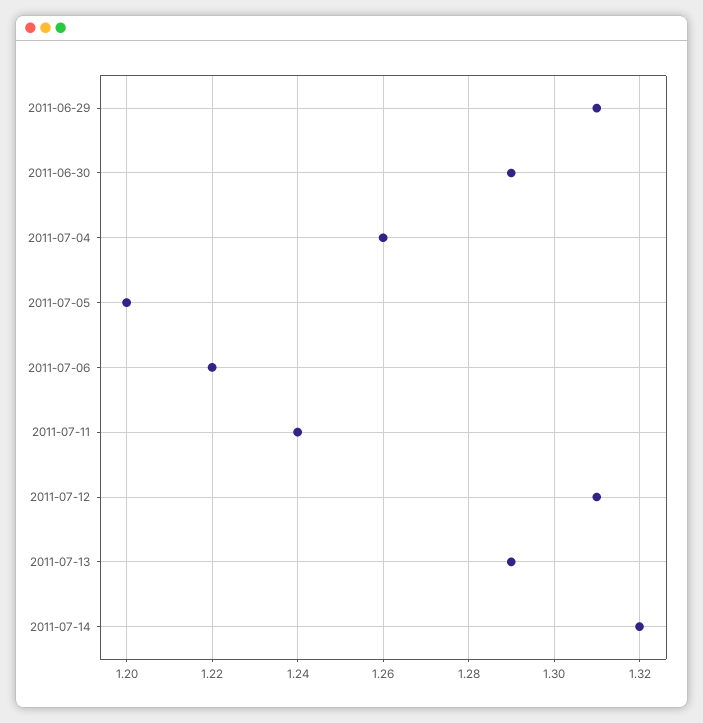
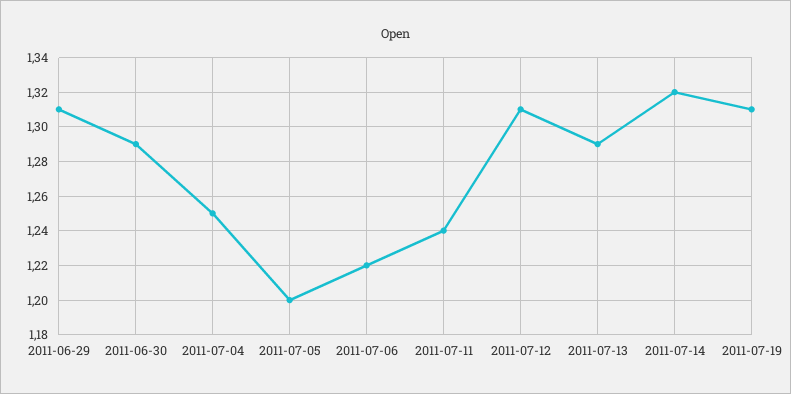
2011-07-04: 1.26 -> 1.25
2011-07-19: none -> 1.31

